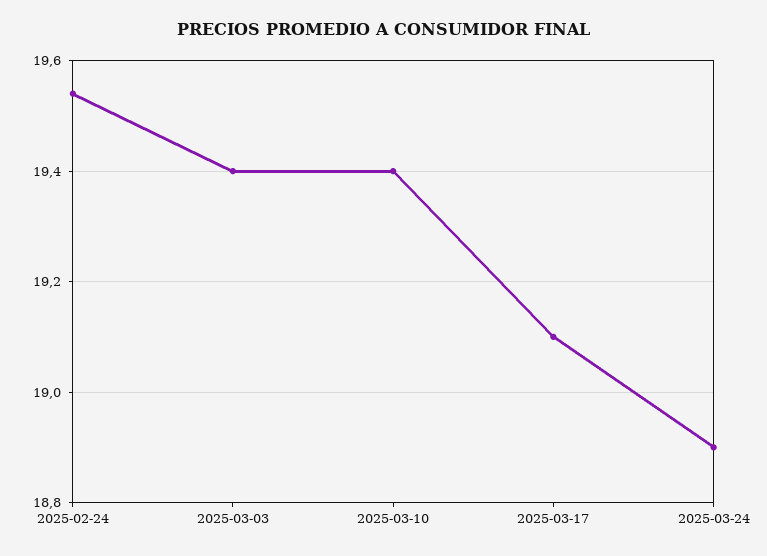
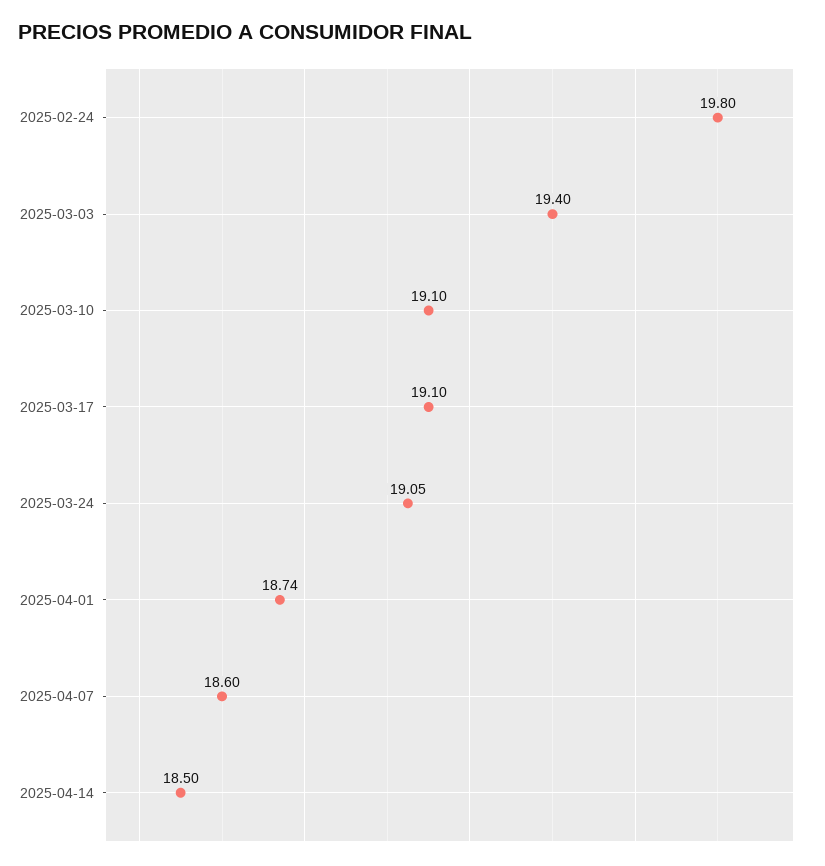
2025-02-24: 19.55 -> 19.8
2025-03-10: 19.4 -> 19.1
2025-03-24: 18.9 -> 19.05
2025-04-01: none -> 18.74
2025-04-07: none -> 18.6
2025-04-14: none -> 18.5

